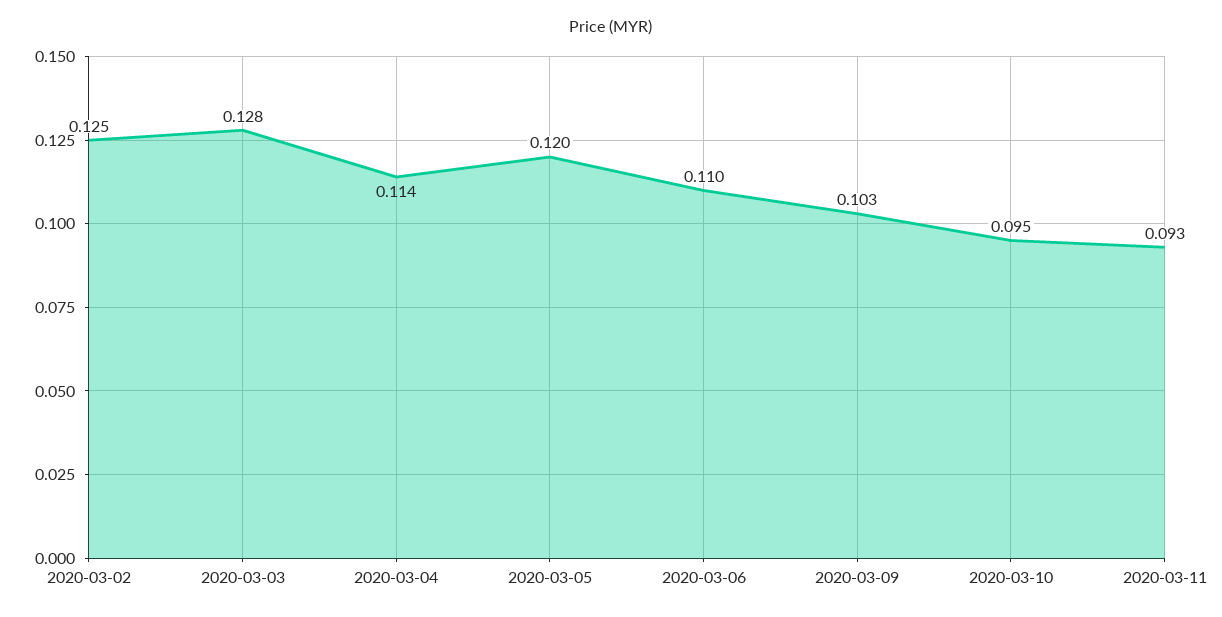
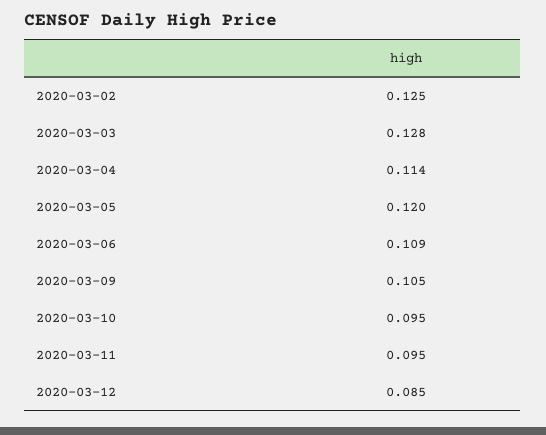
2020-03-06: 0.11 -> 0.109
2020-03-09: 0.103 -> 0.105
2020-03-11: 0.093 -> 0.095
2020-03-12: none -> 0.085

